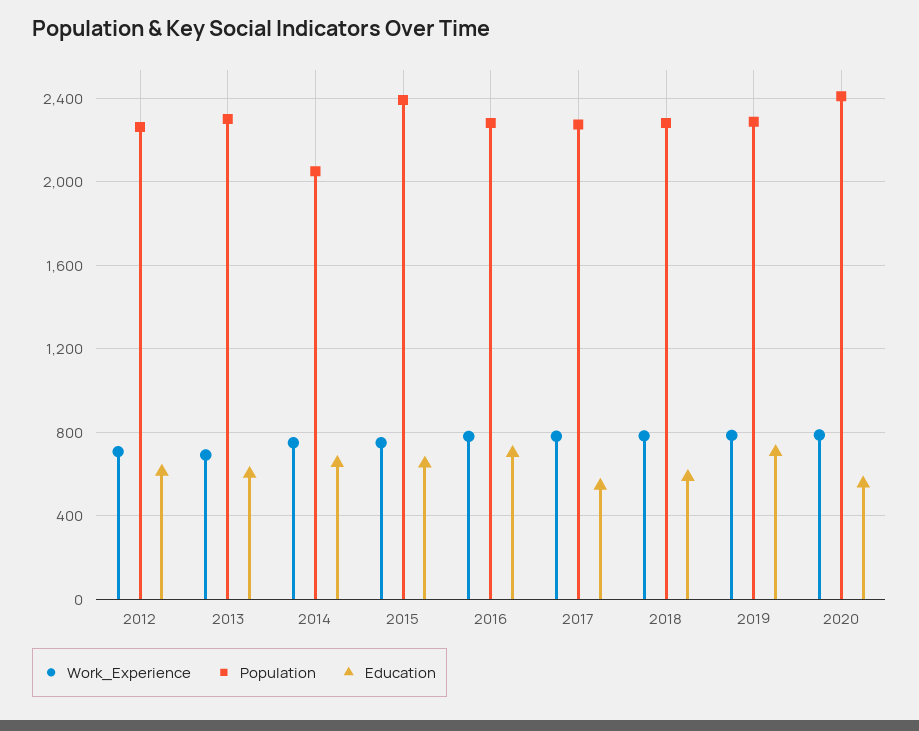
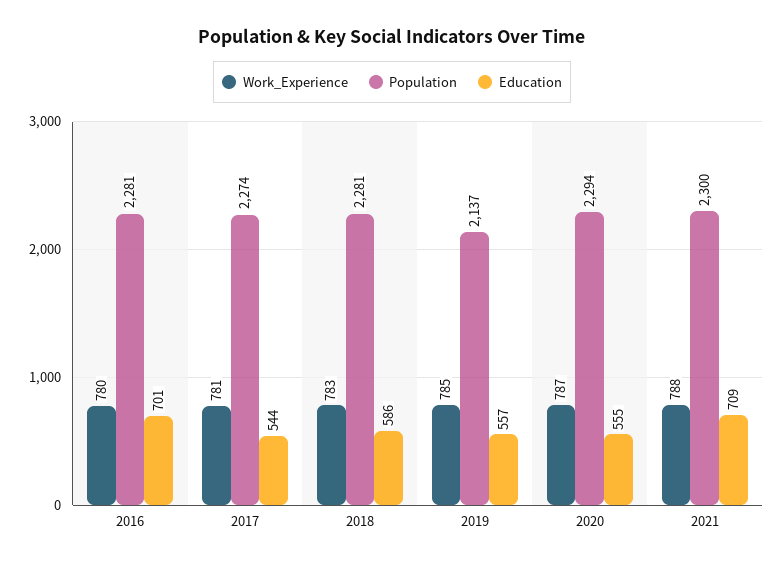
Work_Experience, 2012: 700 -> none
Population, 2012: 2250 -> none
Education, 2012: 600 -> none
Work_Experience, 2013: 700 -> none
Population, 2013: 2300 -> none
Education, 2013: 600 -> none
Work_Experience, 2014: 750 -> none
Population, 2014: 2050 -> none
Education, 2014: 650 -> none
Work_Experience, 2015: 750 -> none
Population, 2015: 2400 -> none
Education, 2015: 650 -> none
Population, 2019: 2300 -> 2137
Education, 2019: 700 -> 557
Population, 2020: 2400 -> 2294
Work_Experience, 2021: none -> 788
Population, 2021: none -> 2300
Education, 2021: none -> 709

